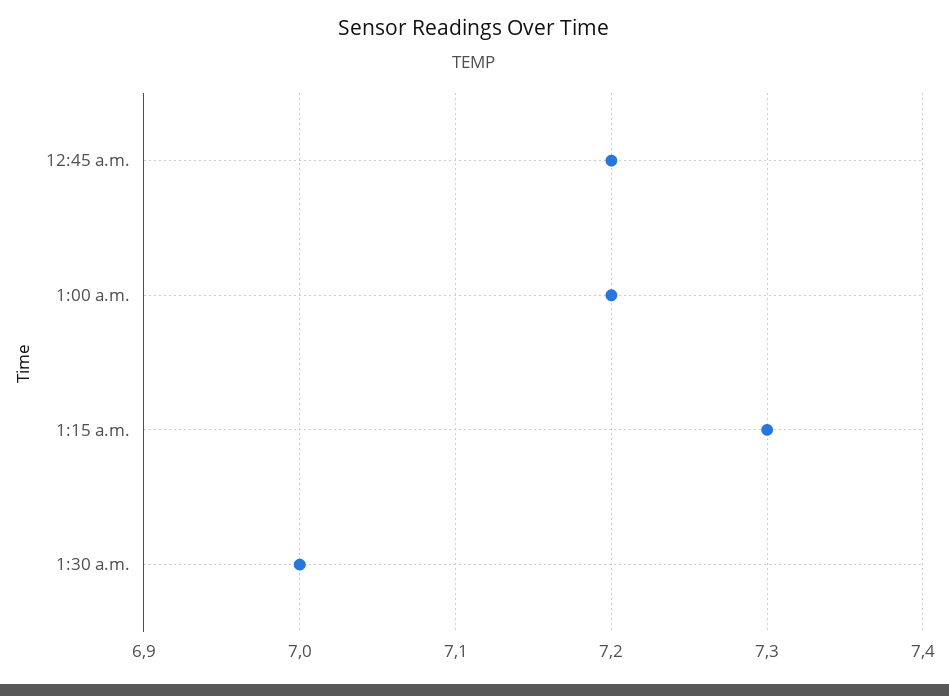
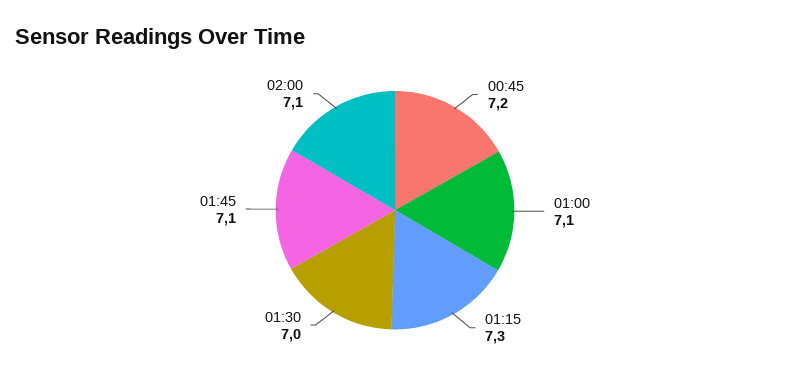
1:00 a.m.: 7.2 -> 7.1
01:45: none -> 7.1
02:00: none -> 7.1

